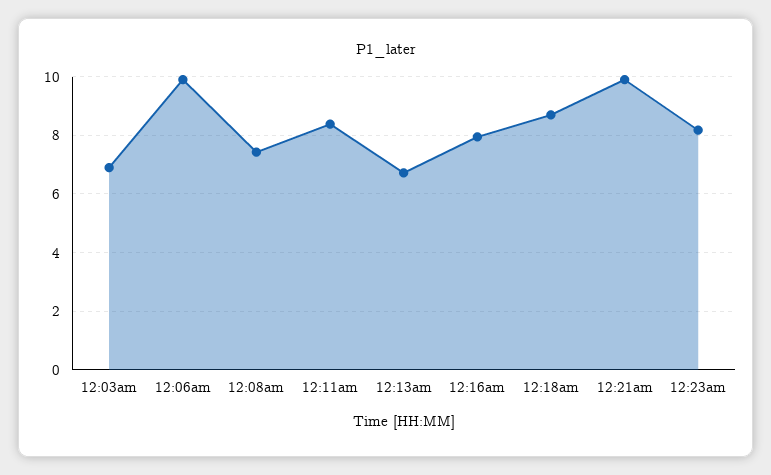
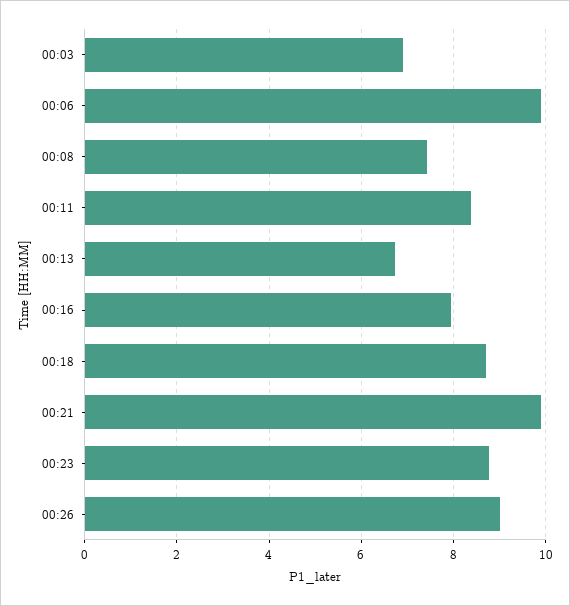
12:23am: 8.25 -> 8.8
00:26: none -> 9

